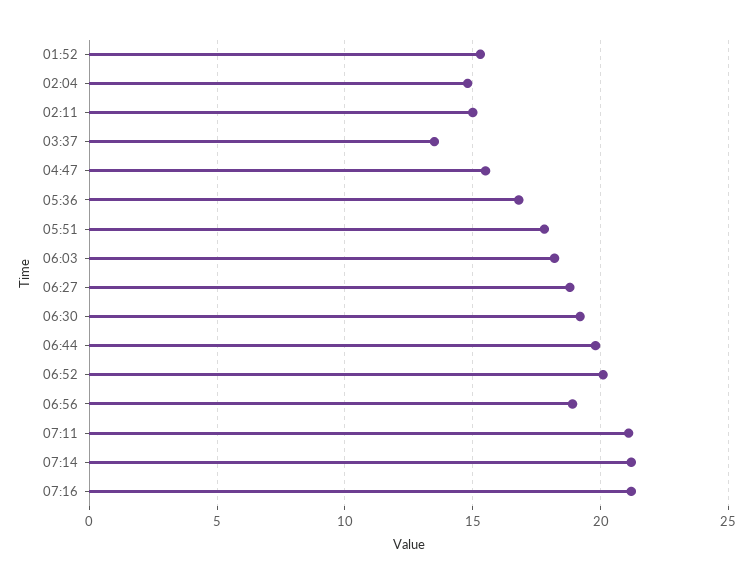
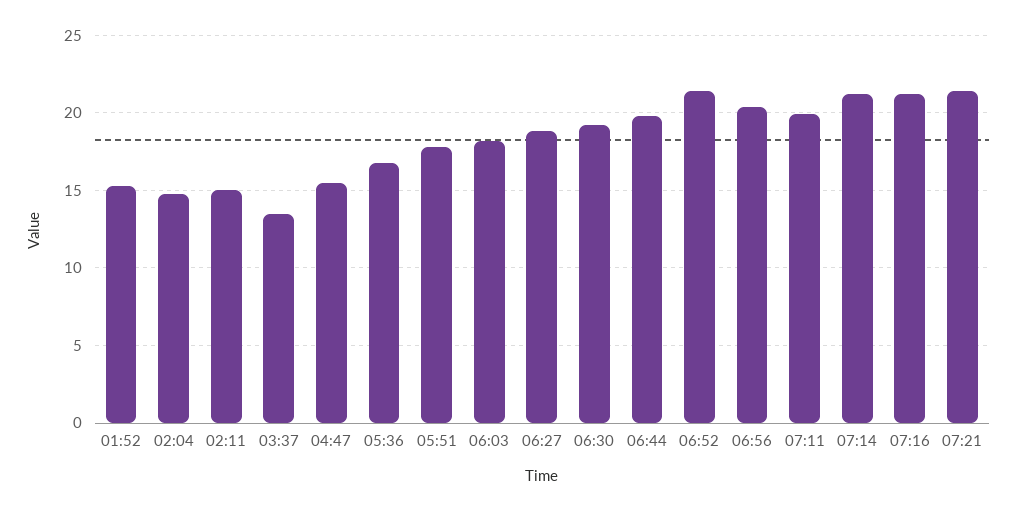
06:52: 20 -> 21.5
06:56: 19 -> 20.5
07:11: 21 -> 20
07:21: none -> 21.5

